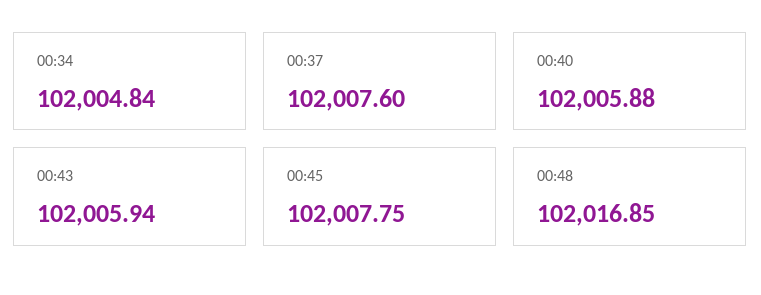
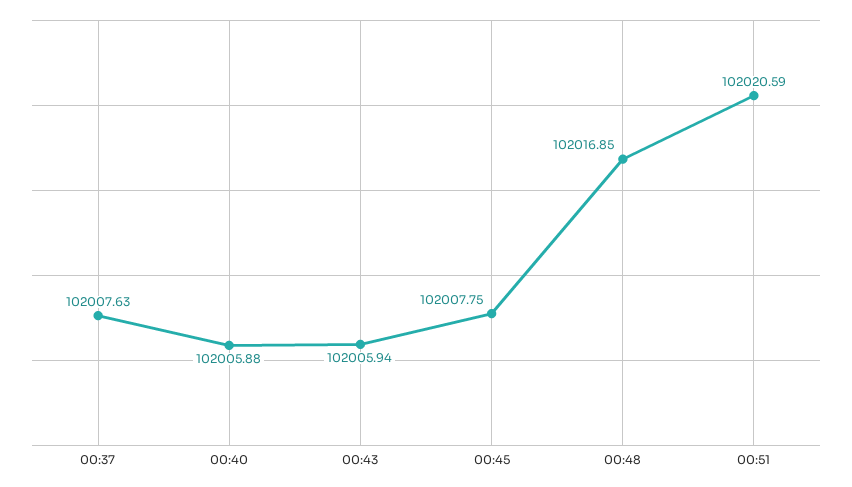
00:34: 102004.84 -> none
00:37: 102007.6 -> 102007.63
00:51: none -> 102020.59

